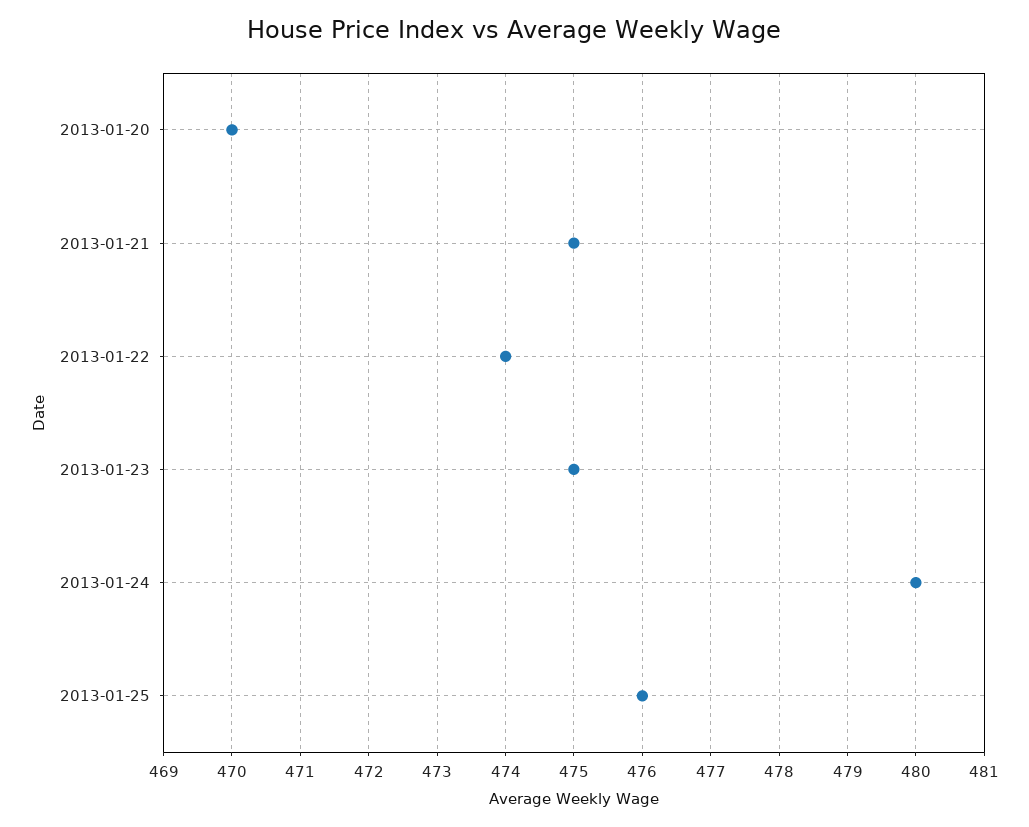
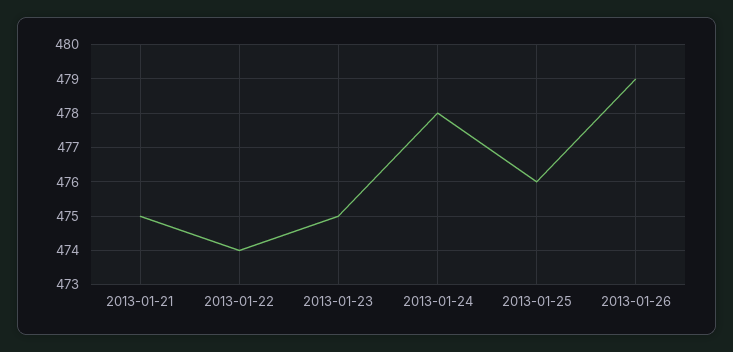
2013-01-20: 470 -> none
2013-01-24: 480 -> 478
2013-01-26: none -> 479

